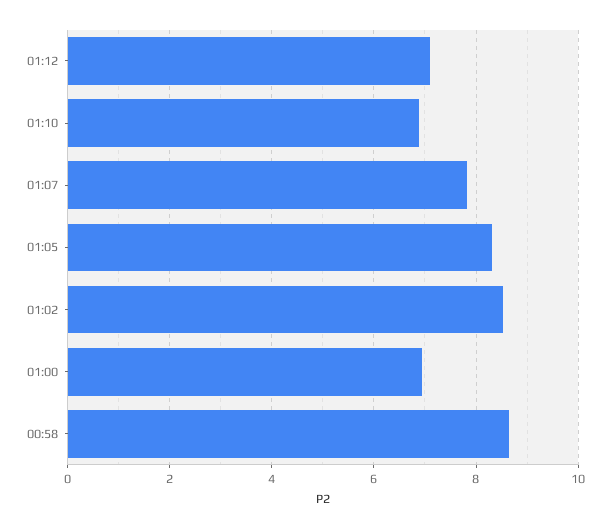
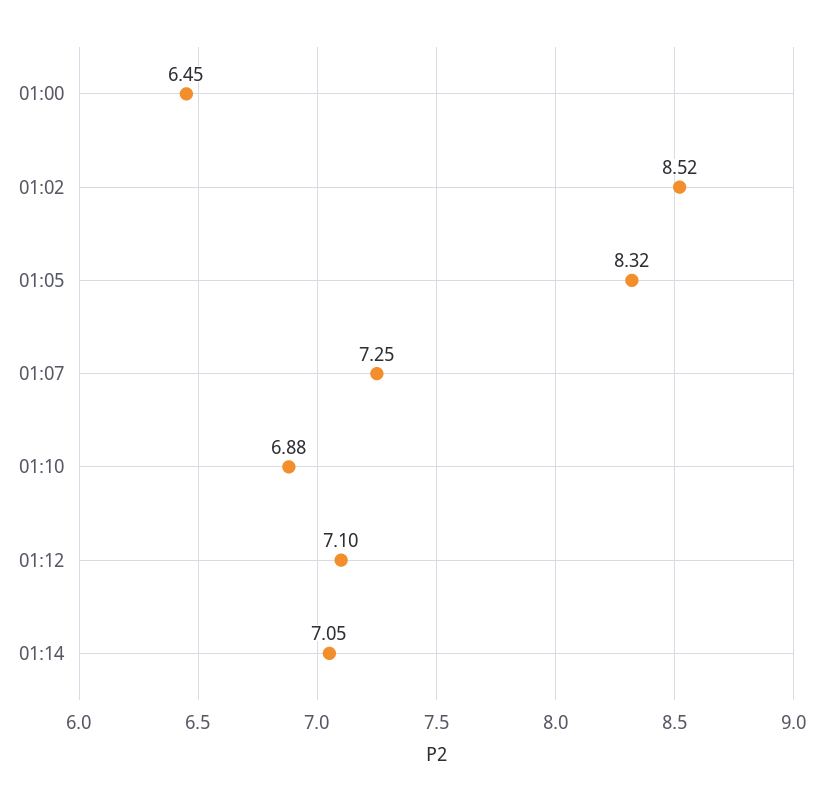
01:07: 7.8 -> 7.25
01:00: 7 -> 6.45
00:58: 8.6 -> none
01:14: none -> 7.05

